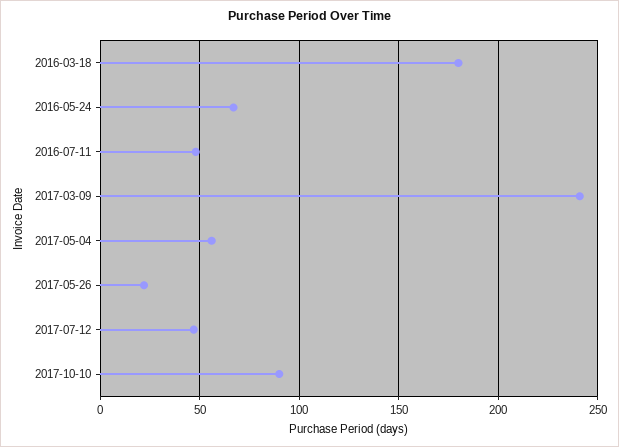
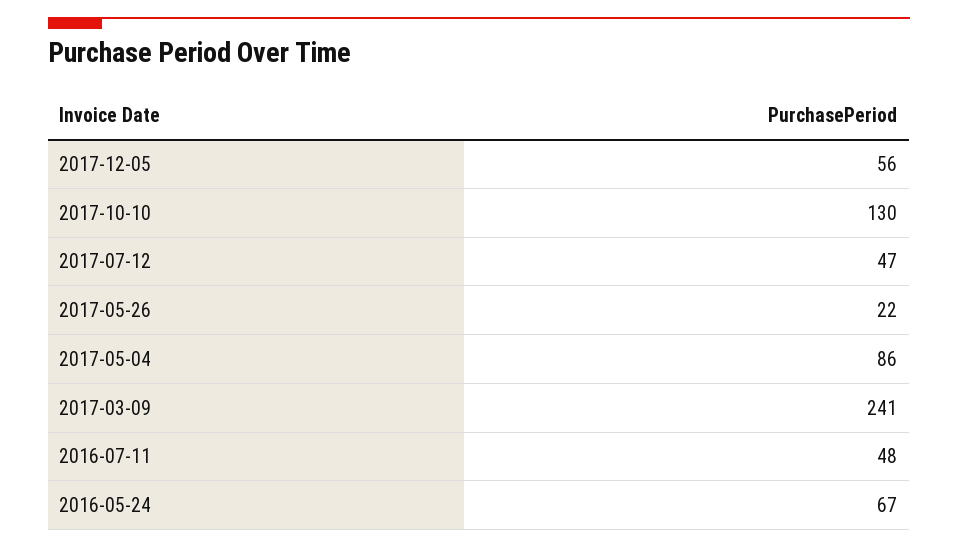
2016-03-18: 180 -> none
2017-05-04: 55 -> 86
2017-10-10: 90 -> 130
2017-12-05: none -> 56

